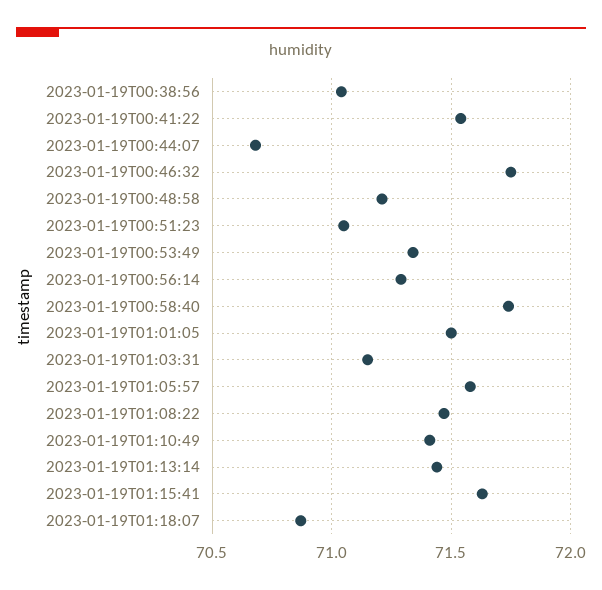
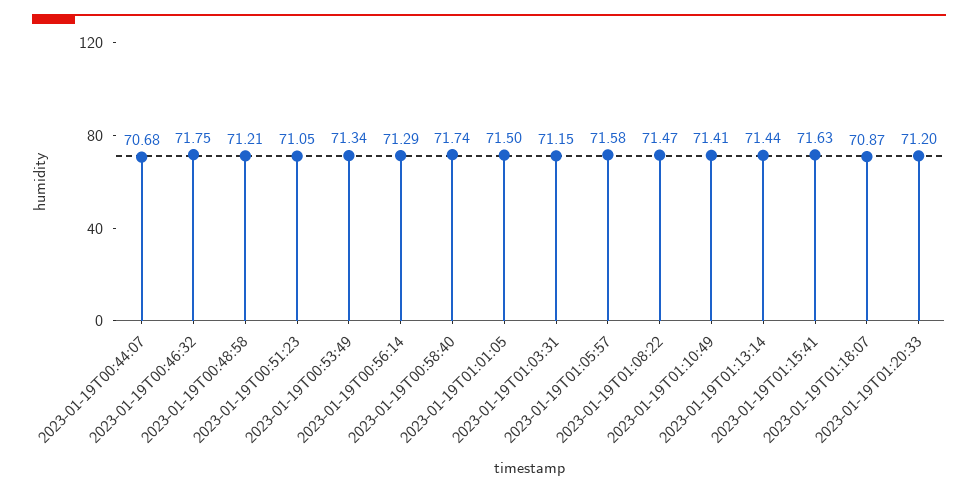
2023-01-19T00:38:56: 71.05 -> none
2023-01-19T00:41:22: 71.55 -> none
2023-01-19T01:20:33: none -> 71.2

